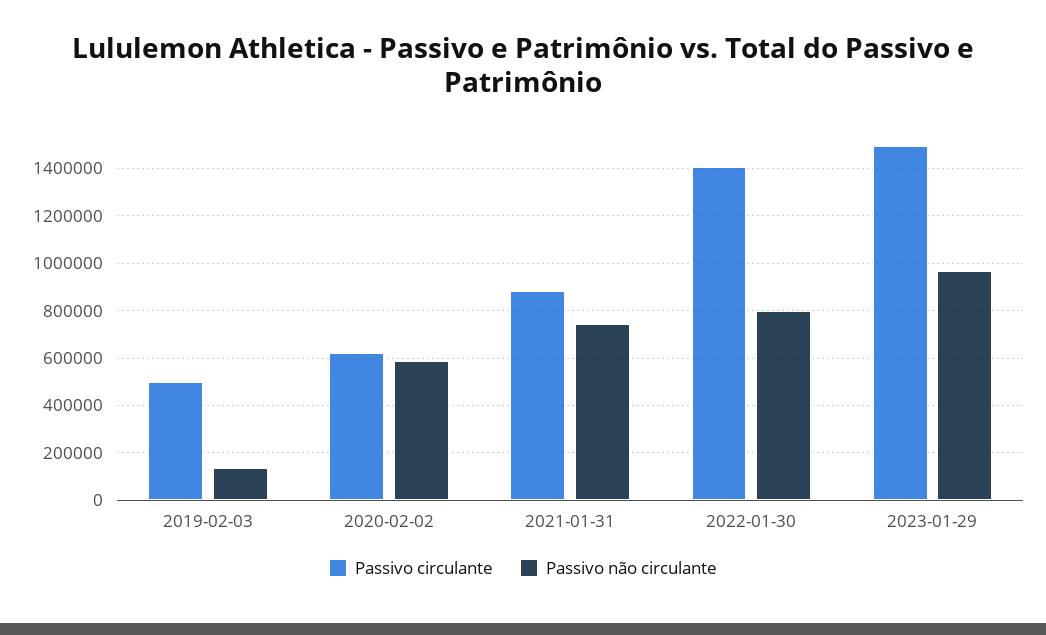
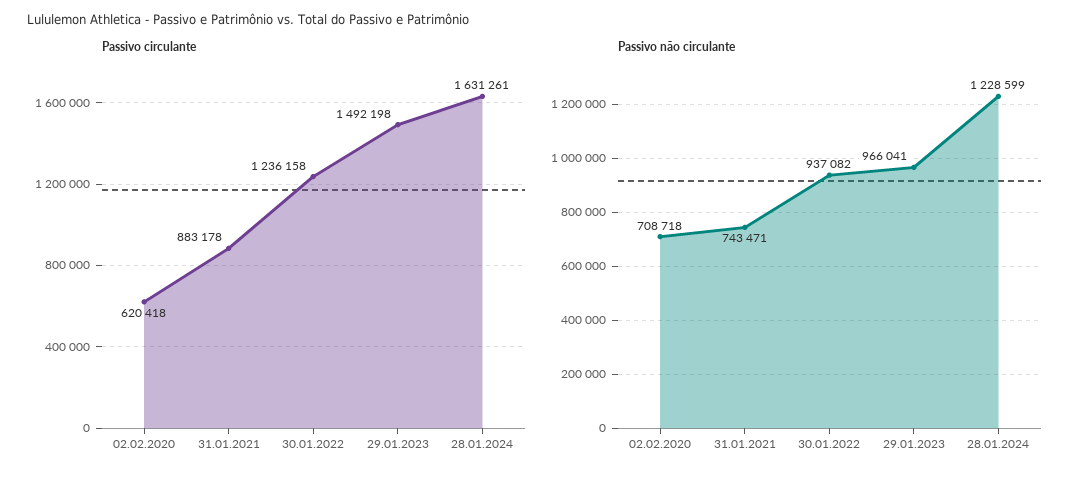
Passivo circulante, 2019-02-03: 500000 -> none
Passivo não circulante, 2019-02-03: 150000 -> none
Passivo não circulante, 2020-02-02: 600000 -> 708718
Passivo circulante, 2022-01-30: 1400000 -> 1236158
Passivo não circulante, 2022-01-30: 800000 -> 937082
Passivo circulante, 28.01.2024: none -> 1631261
Passivo não circulante, 28.01.2024: none -> 1228599

